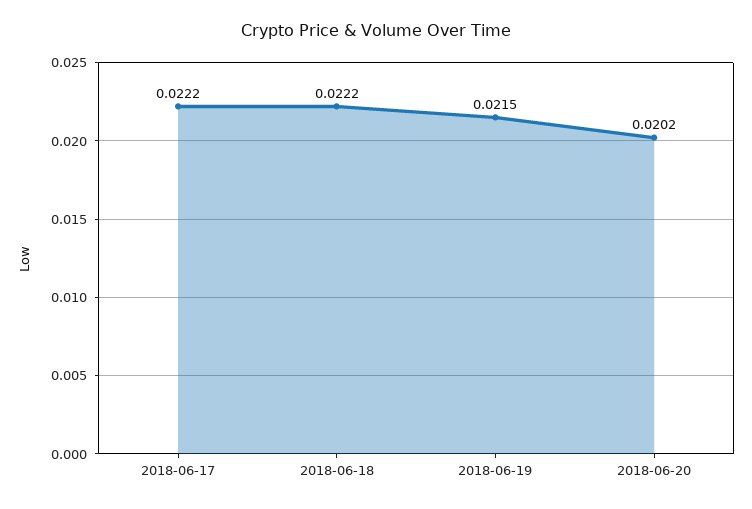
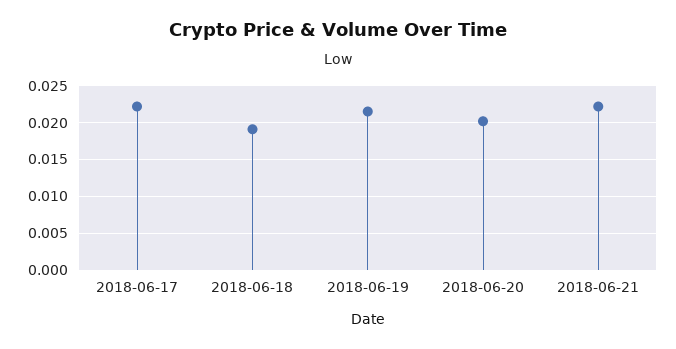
2018-06-18: 0.0222 -> 0.019
2018-06-21: none -> 0.022

